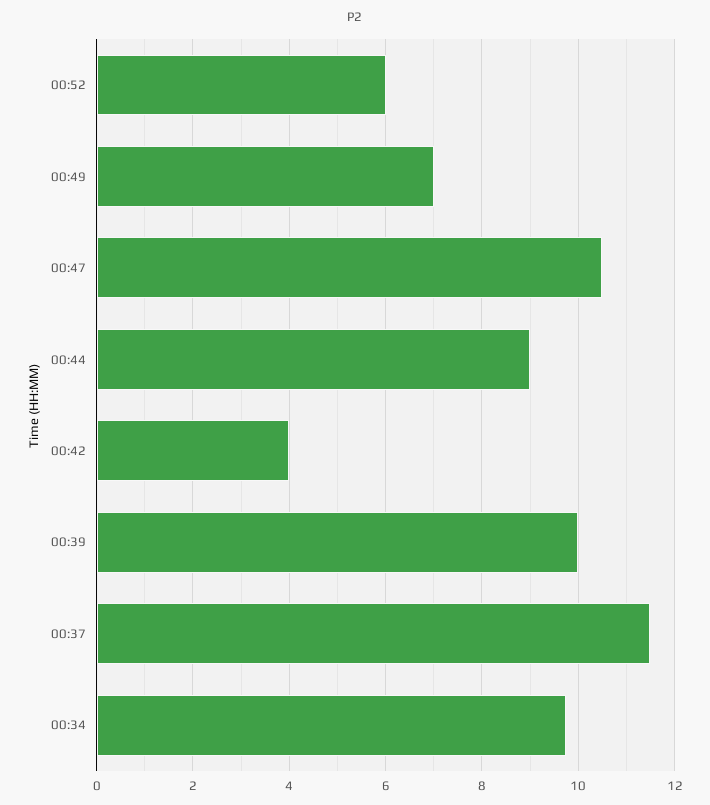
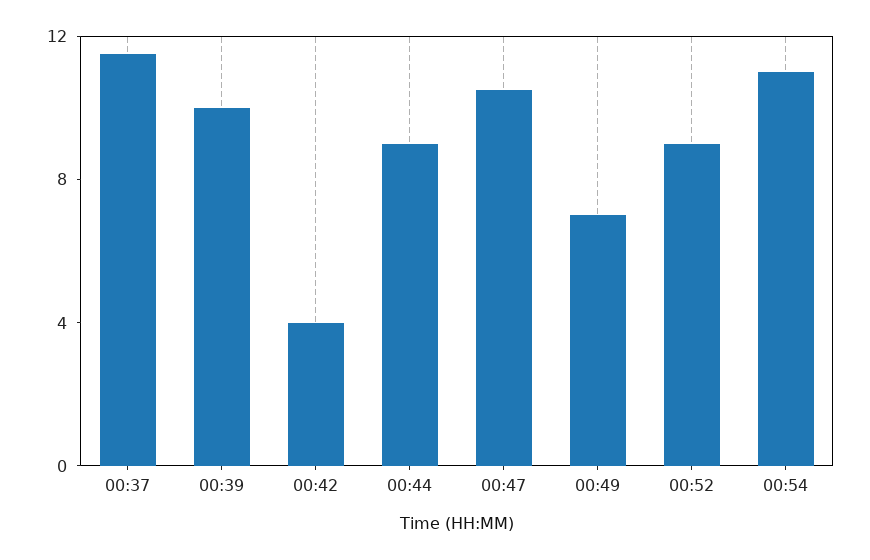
00:52: 6 -> 9
00:34: 9.8 -> none
00:54: none -> 11

